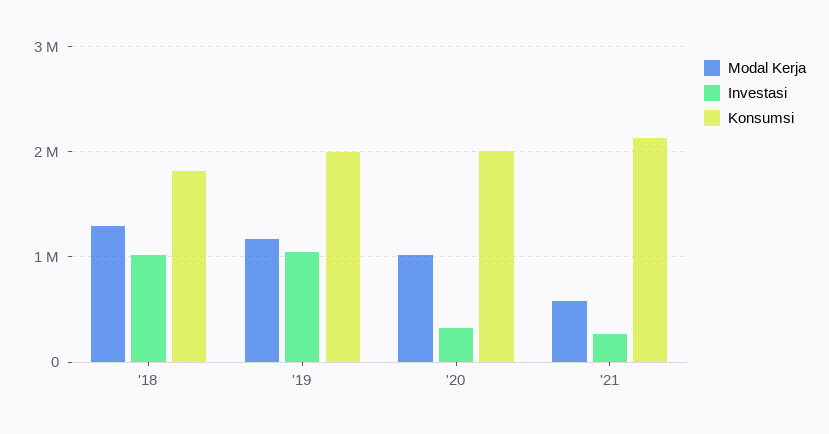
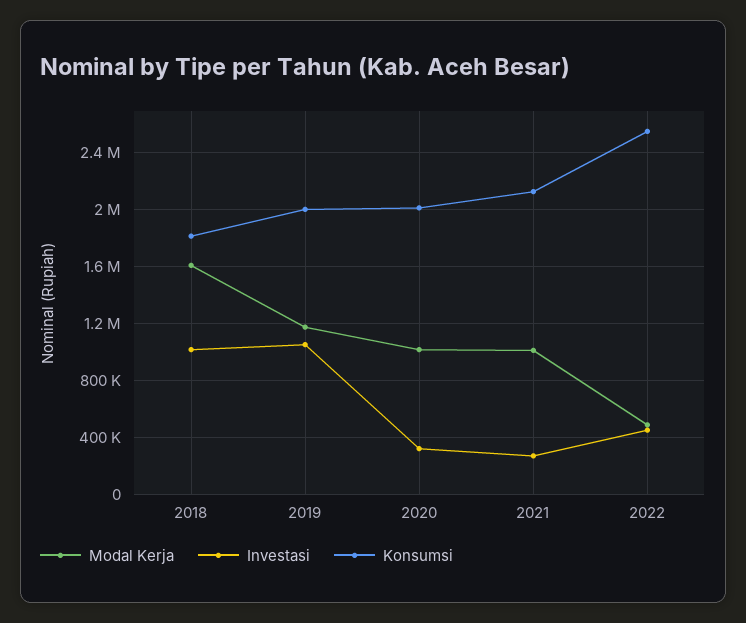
Modal Kerja, '18: 1300000 -> 1600000
Modal Kerja, '21: 600000 -> 1000000
Modal Kerja, 2022: none -> 500000
Investasi, 2022: none -> 450000
Konsumsi, 2022: none -> 2550000

